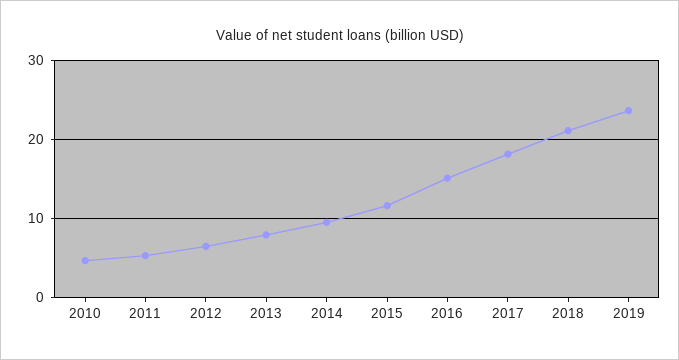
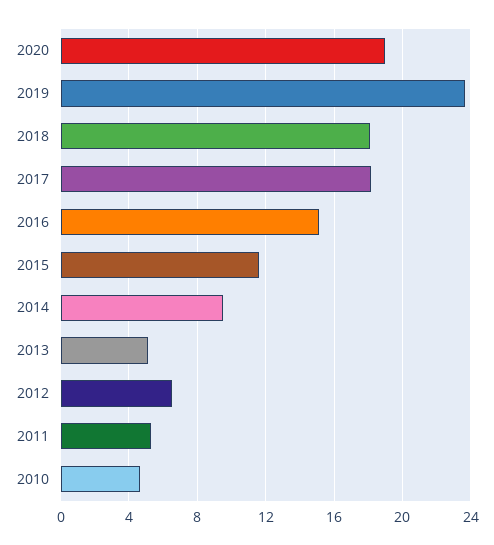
2013: 8 -> 5
2018: 21 -> 18
2020: none -> 19

